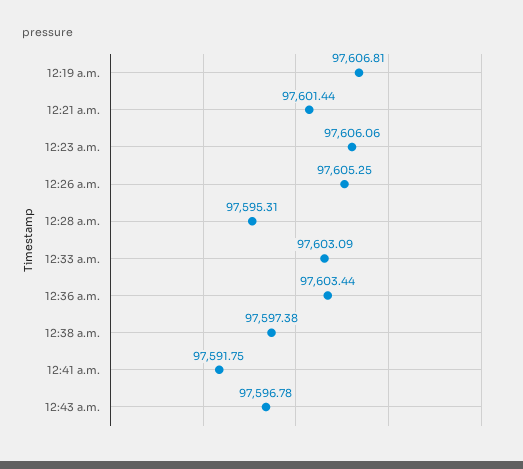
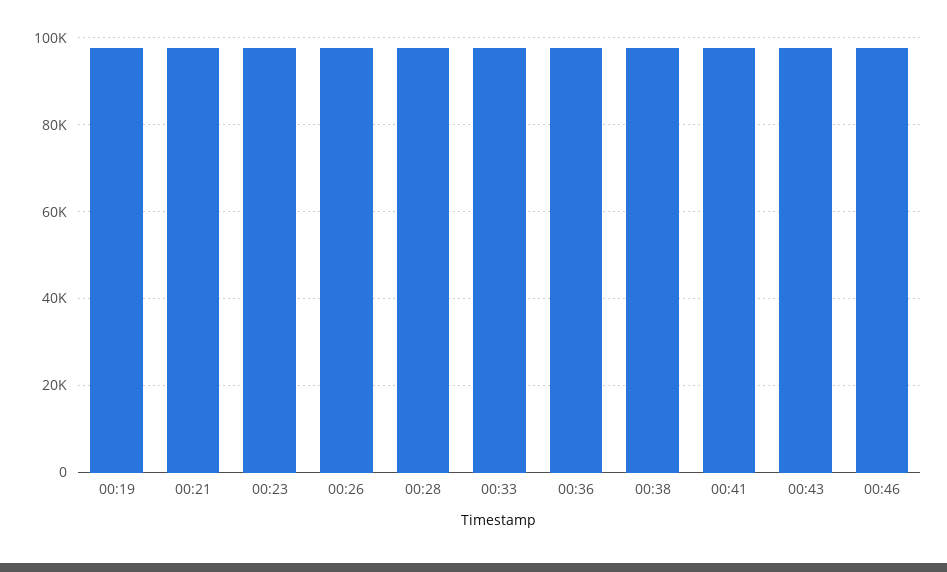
00:46: none -> 98000

